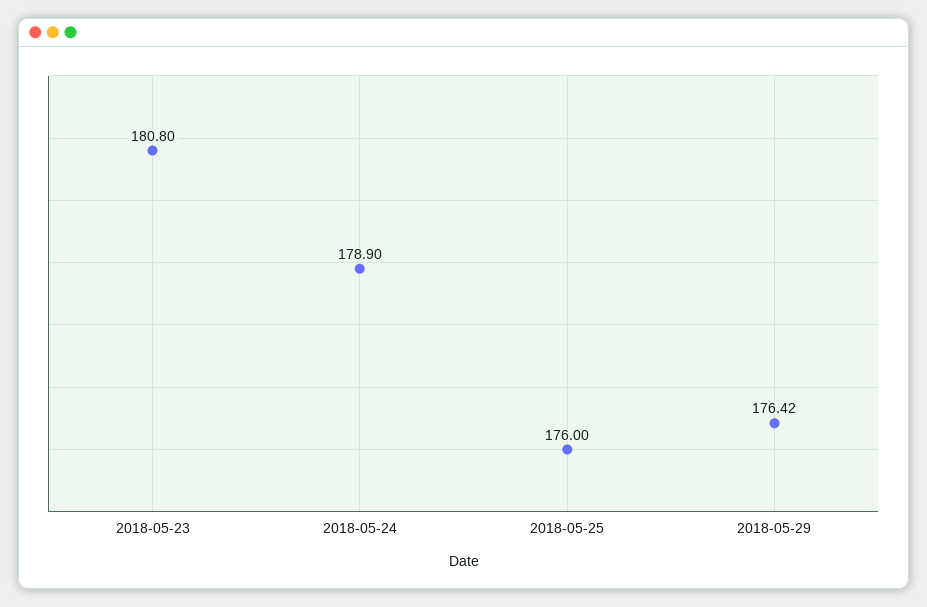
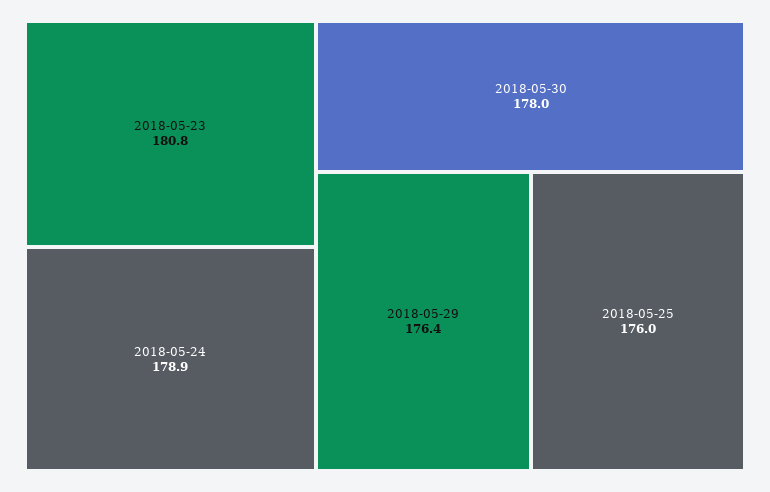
2018-05-30: none -> 178

